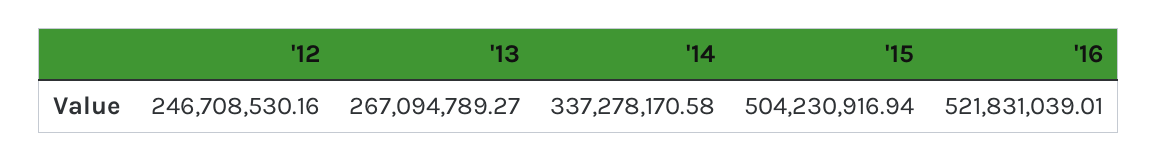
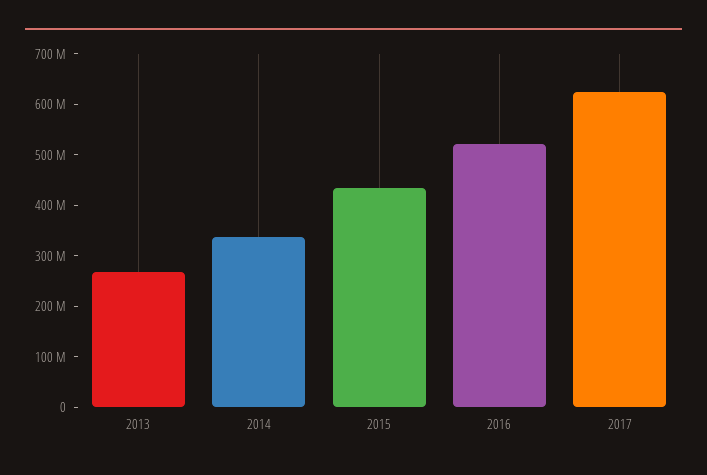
'12: 246708530.16 -> none
'15: 504230916.94 -> 440000000
2017: none -> 620000000

